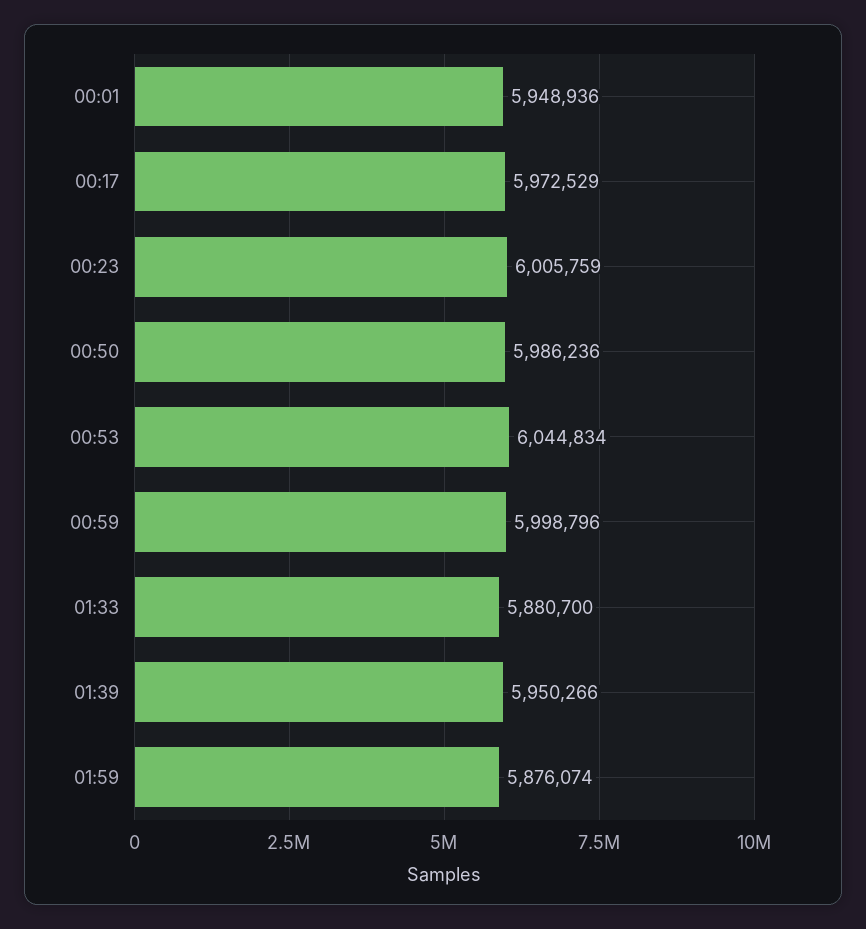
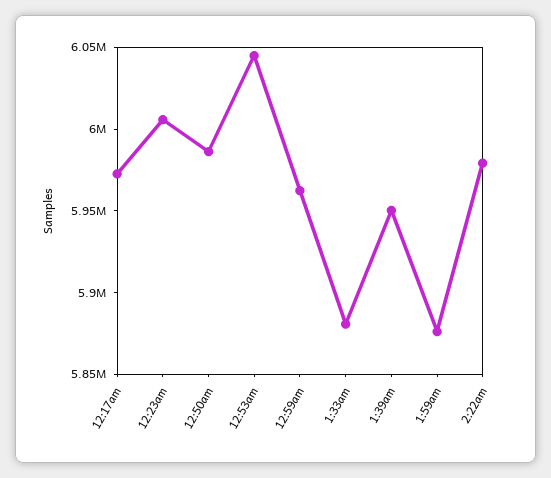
00:01: 5948936 -> none
00:59: 5998796 -> 5960000
2:22am: none -> 5980000

